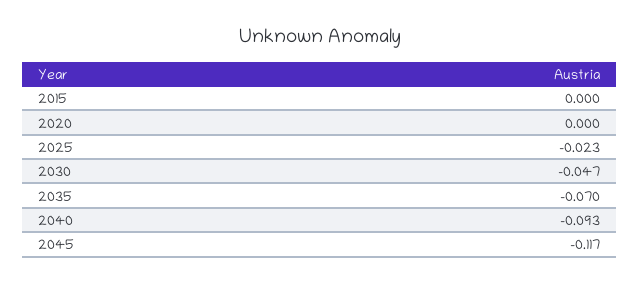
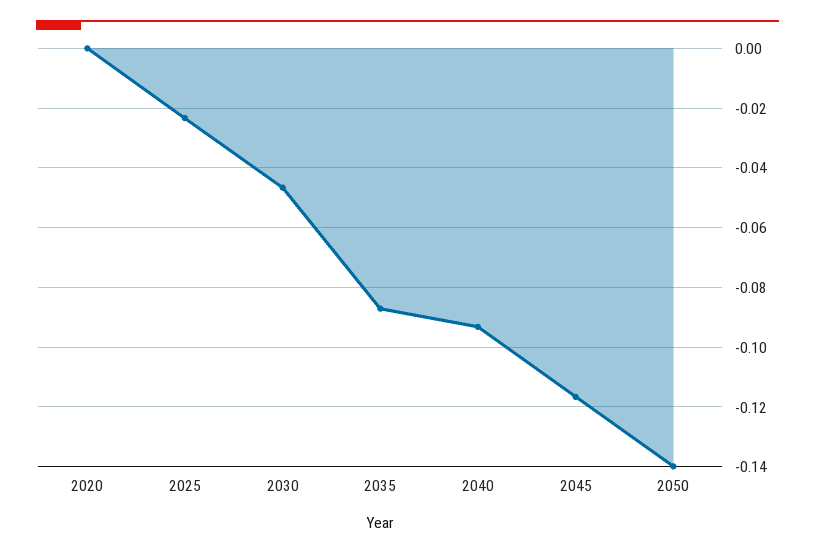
2015: 0 -> none
2035: -0.07 -> -0.0875
2050: none -> -0.14

